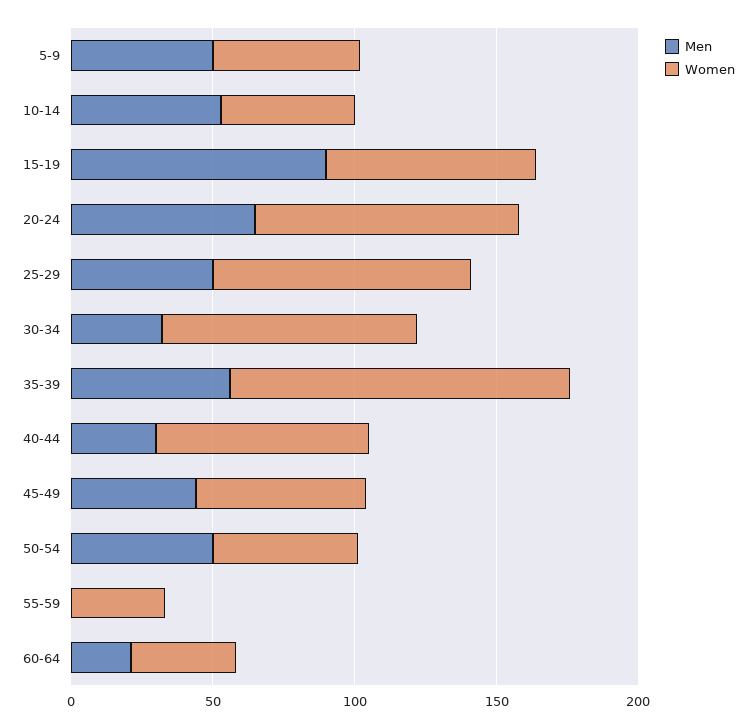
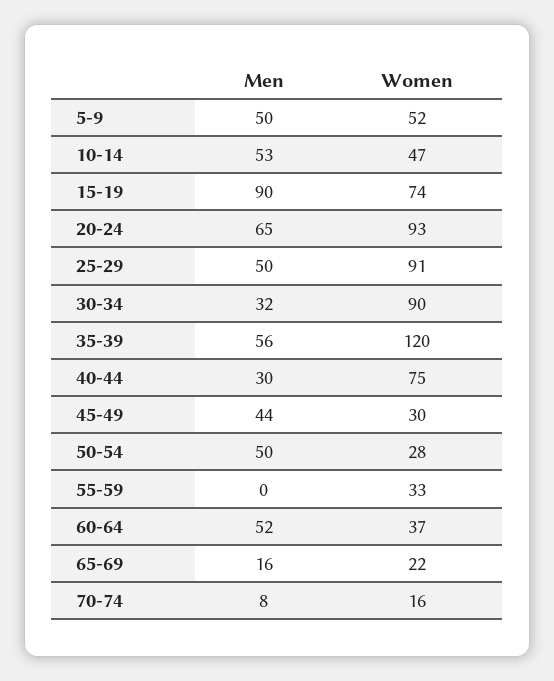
Women, 45-49: 60 -> 30
Women, 50-54: 50 -> 28
Men, 60-64: 20 -> 52
Men, 65-69: none -> 16
Women, 65-69: none -> 22
Men, 70-74: none -> 8
Women, 70-74: none -> 16

